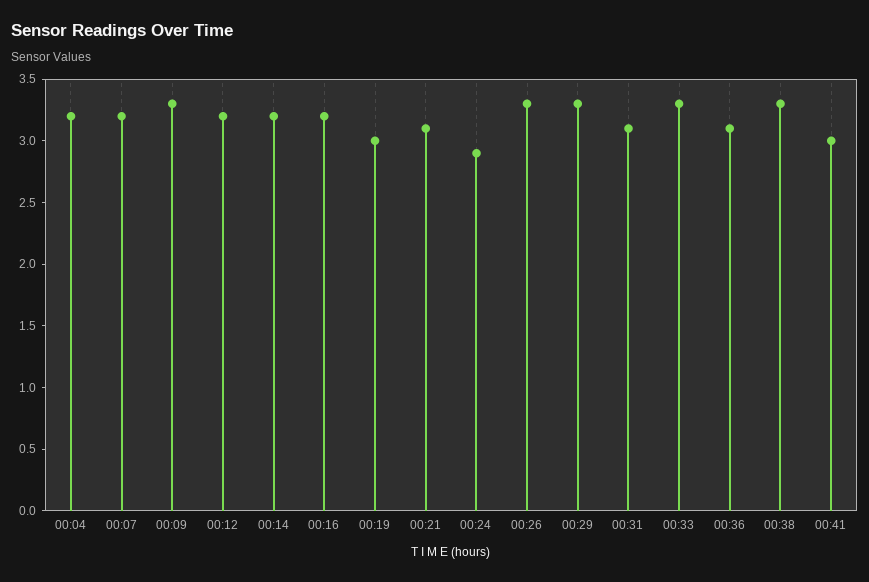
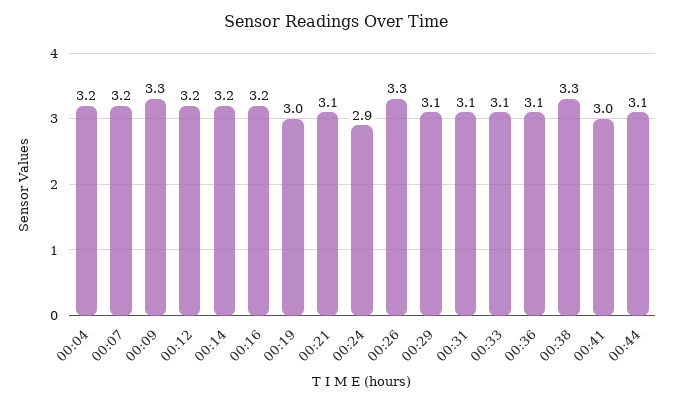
00:29: 3.3 -> 3.1
00:33: 3.3 -> 3.1
00:44: none -> 3.1

